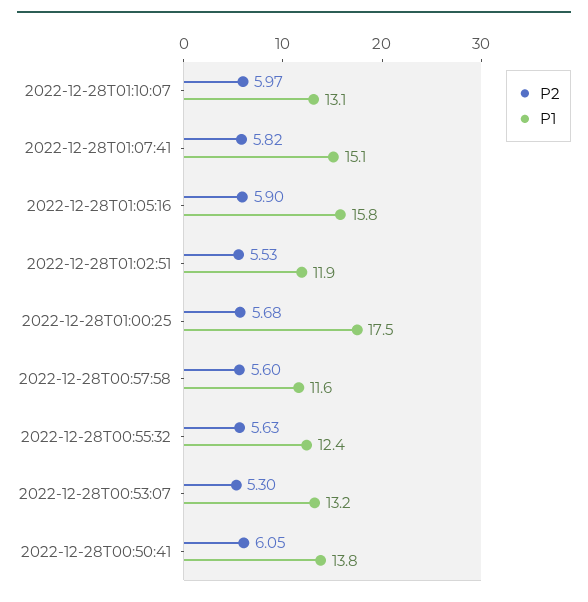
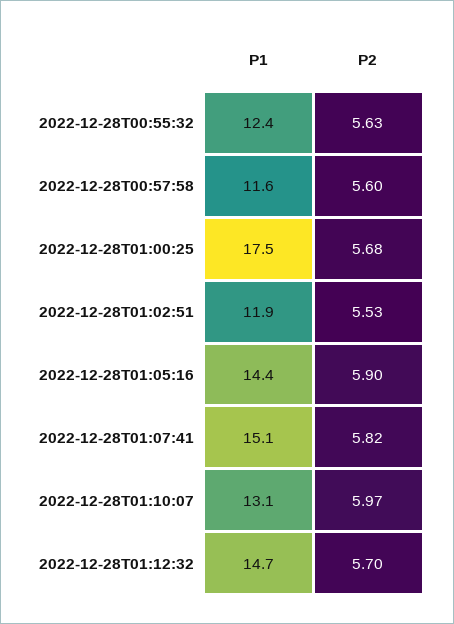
P1, 2022-12-28T01:05:16: 15.8 -> 14.4
P2, 2022-12-28T00:53:07: 5.3 -> none
P1, 2022-12-28T00:53:07: 13.2 -> none
P2, 2022-12-28T00:50:41: 6.05 -> none
P1, 2022-12-28T00:50:41: 13.8 -> none
P1, 2022-12-28T01:12:32: none -> 14.7
P2, 2022-12-28T01:12:32: none -> 5.7

